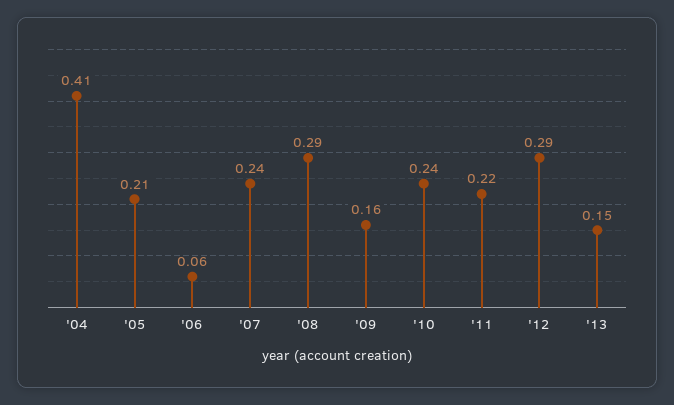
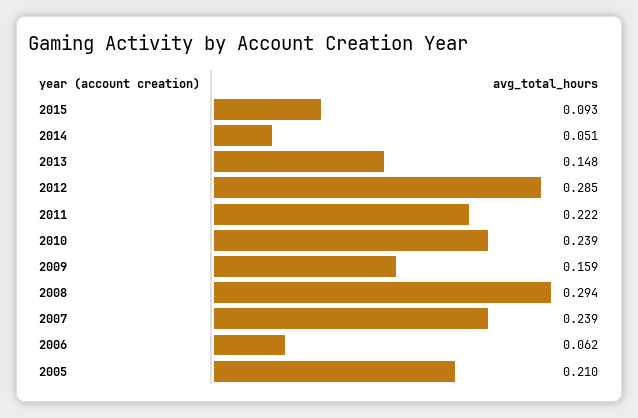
'04: 0.41 -> none
2015: none -> 0.093
2014: none -> 0.051

